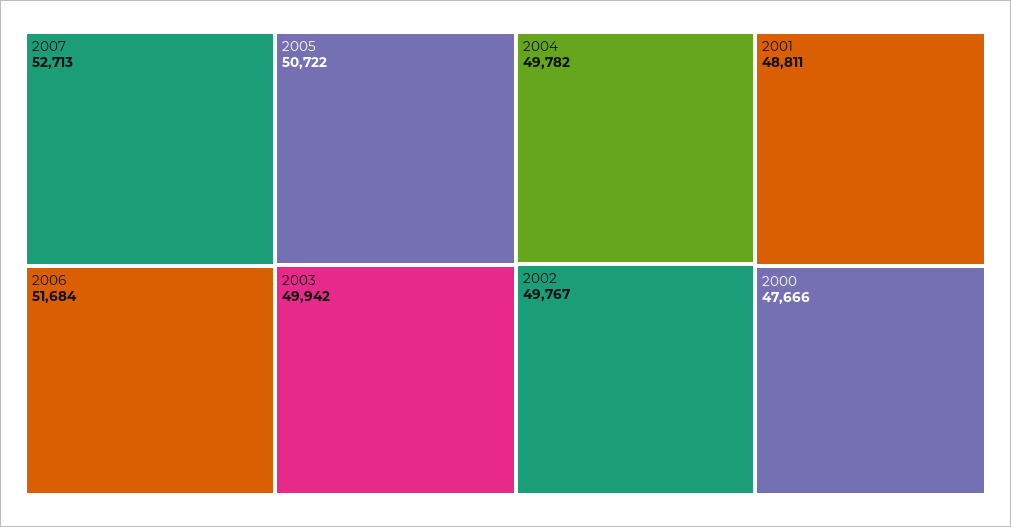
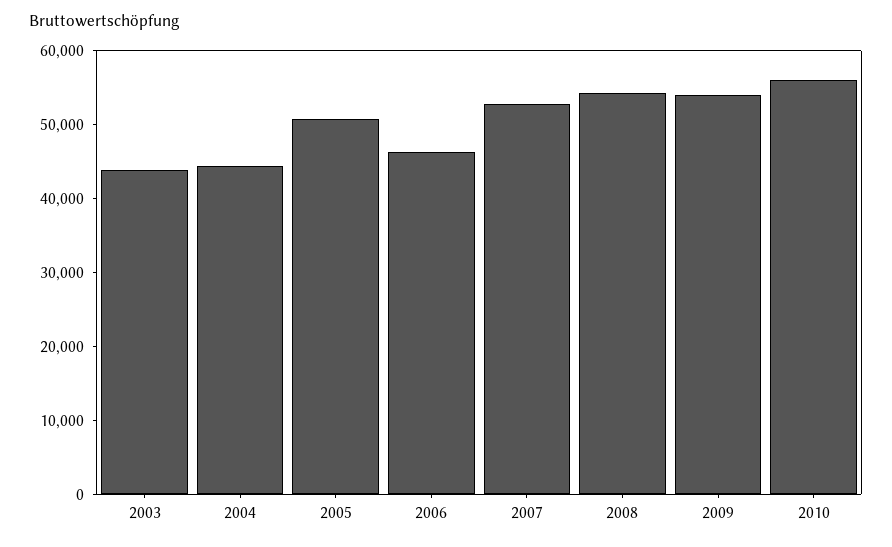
2006: 51684 -> 46000
2003: 49942 -> 44000
2004: 49782 -> 44000
2002: 49767 -> none
2001: 48811 -> none
2000: 47666 -> none
2008: none -> 54000
2009: none -> 54000
2010: none -> 56000

